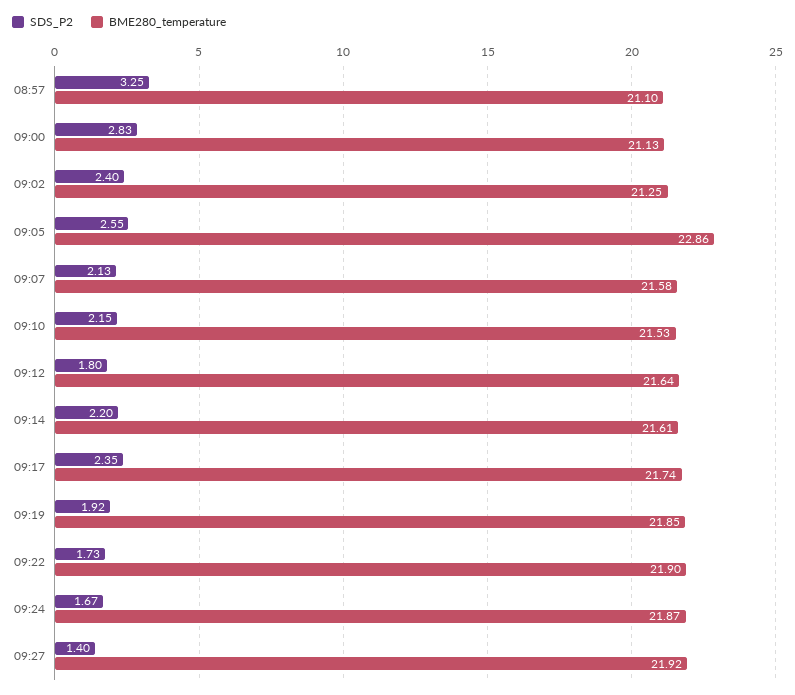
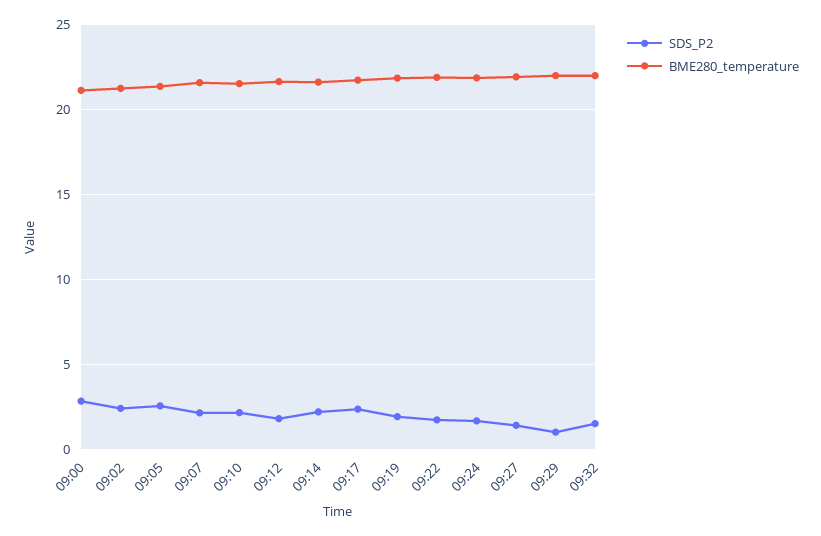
SDS_P2, 08:57: 3.25 -> none
BME280_temperature, 08:57: 21.1 -> none
BME280_temperature, 09:05: 22.86 -> 21.5
SDS_P2, 09:29: none -> 1
BME280_temperature, 09:29: none -> 22
SDS_P2, 09:32: none -> 1.5
BME280_temperature, 09:32: none -> 22

